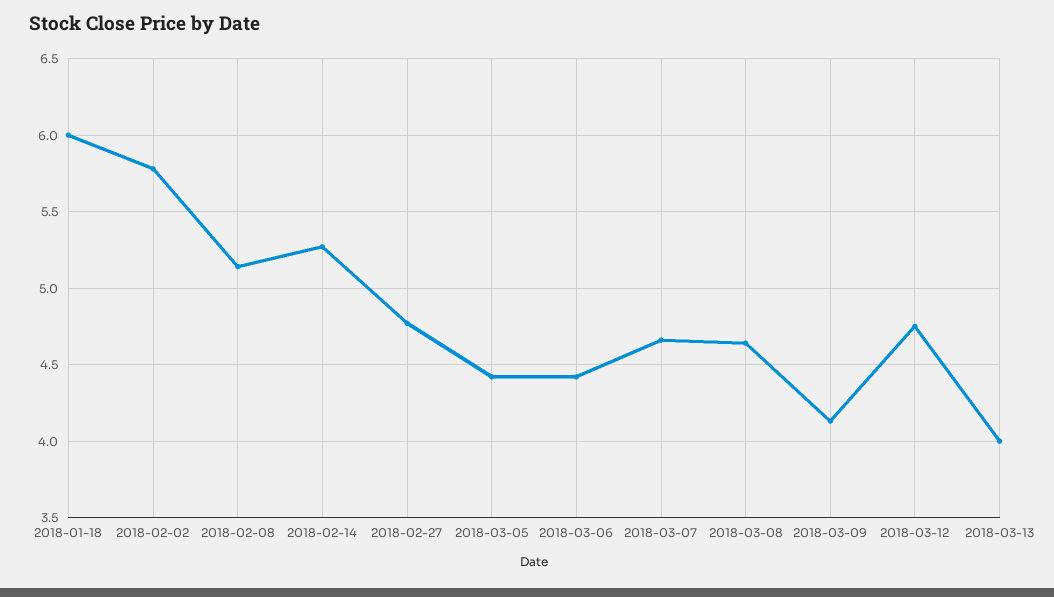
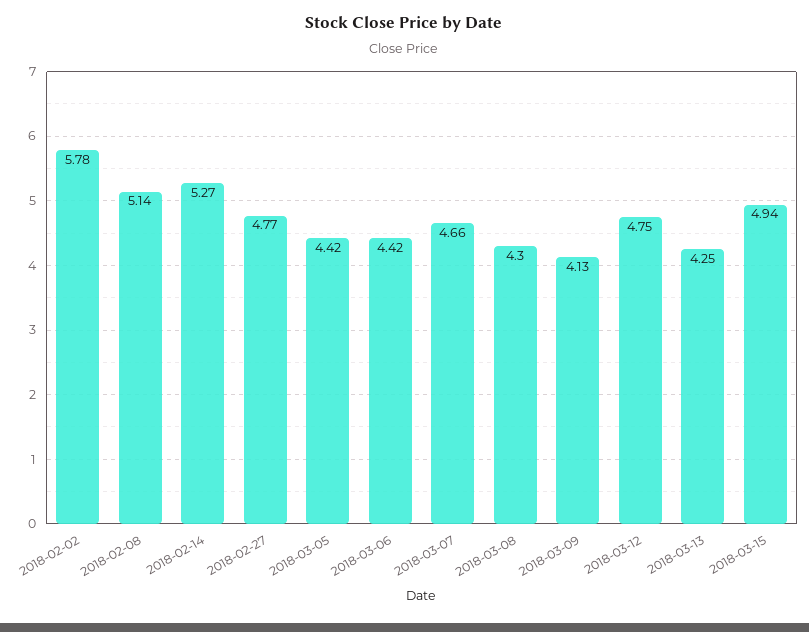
2018-01-18: 6 -> none
2018-03-08: 4.65 -> 4.3
2018-03-13: 4 -> 4.25
2018-03-15: none -> 4.94

